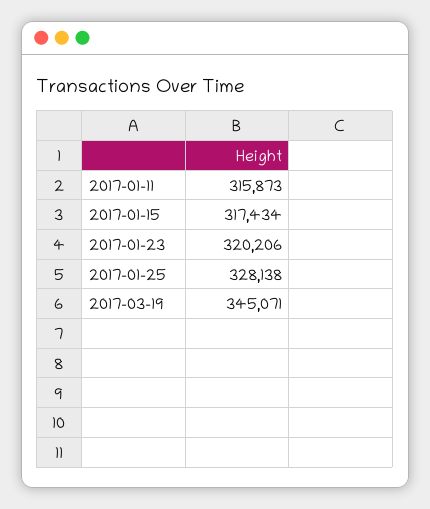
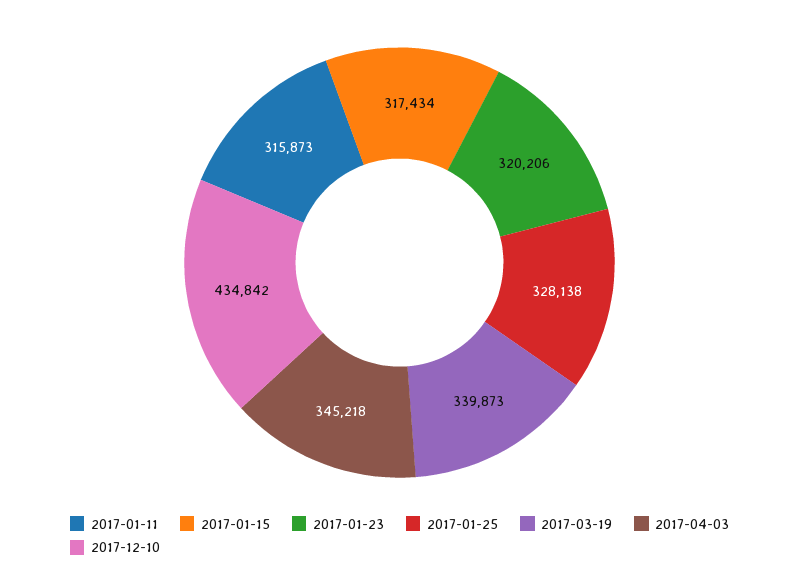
2017-03-19: 345071 -> 339873
2017-04-03: none -> 345218
2017-12-10: none -> 434842

